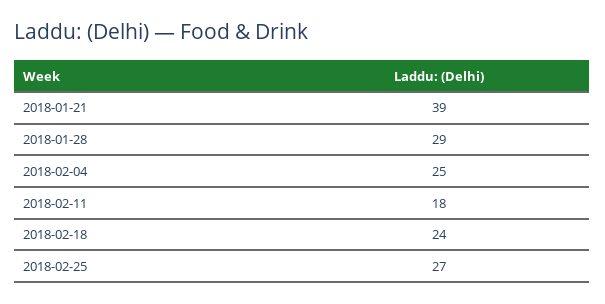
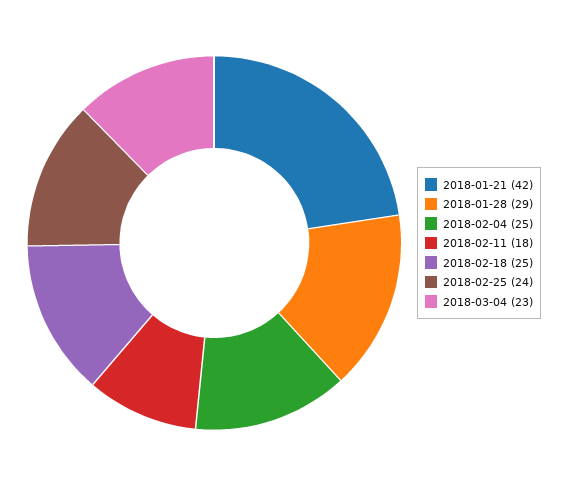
2018-01-21: 39 -> 42
2018-02-18: 24 -> 25
2018-02-25: 27 -> 24
2018-03-04: none -> 23

